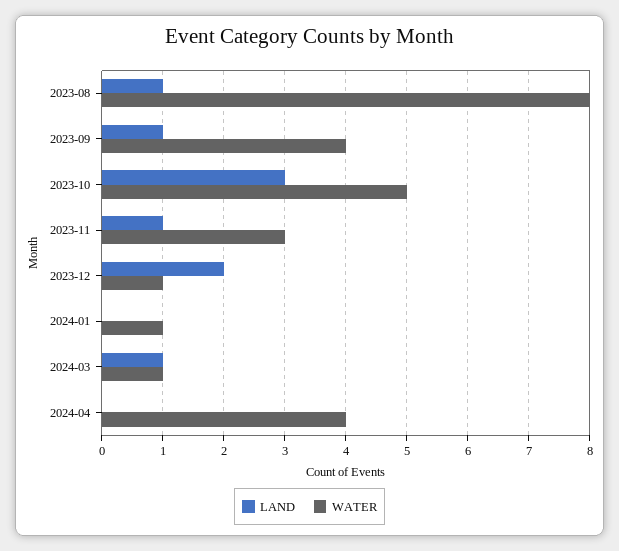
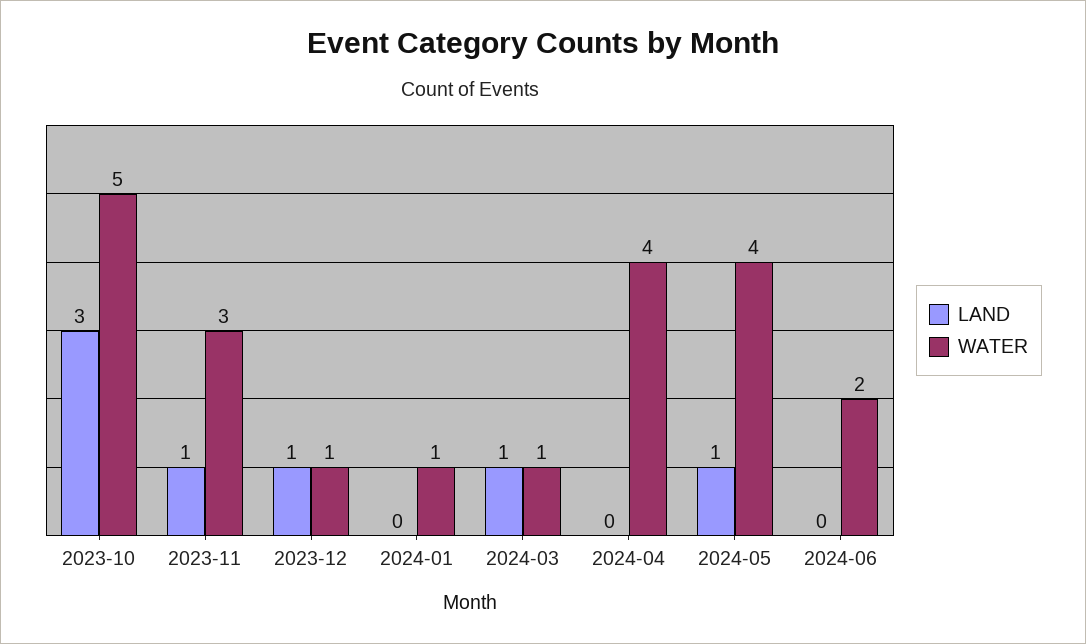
LAND, 2023-08: 1 -> none
WATER, 2023-08: 8 -> none
LAND, 2023-09: 1 -> none
WATER, 2023-09: 4 -> none
LAND, 2023-12: 2 -> 1
LAND, 2024-05: none -> 1
WATER, 2024-05: none -> 4
LAND, 2024-06: none -> 0
WATER, 2024-06: none -> 2

